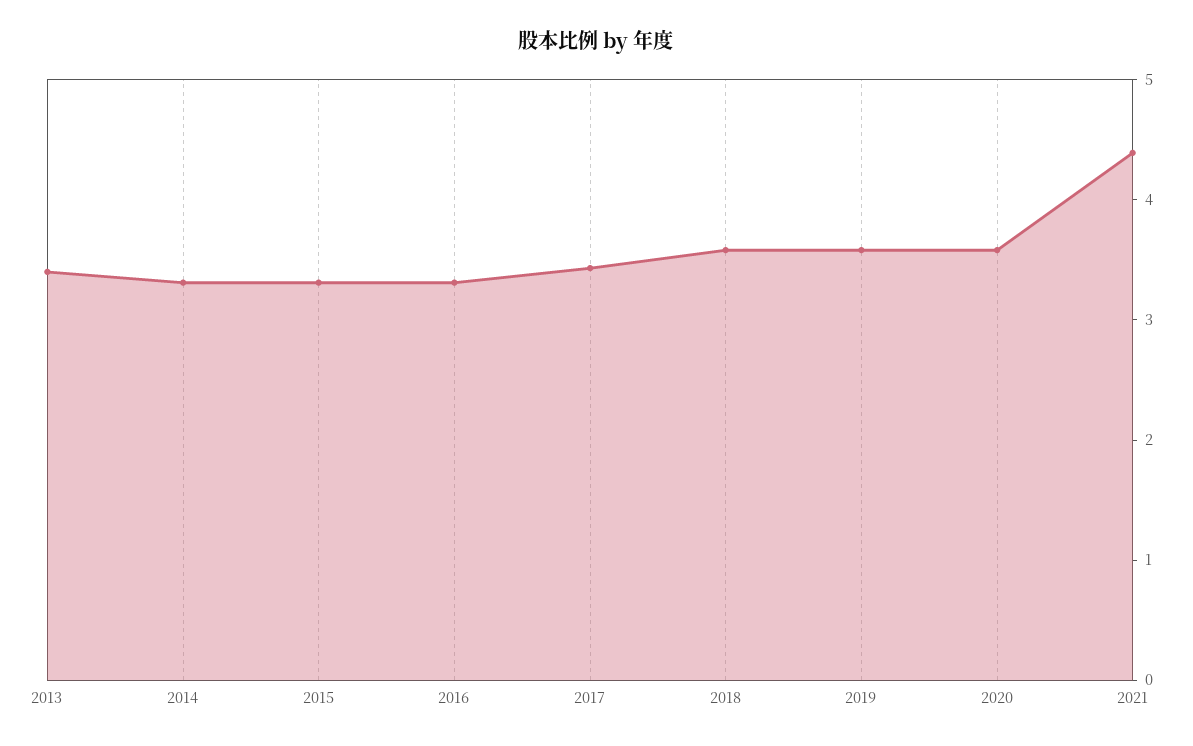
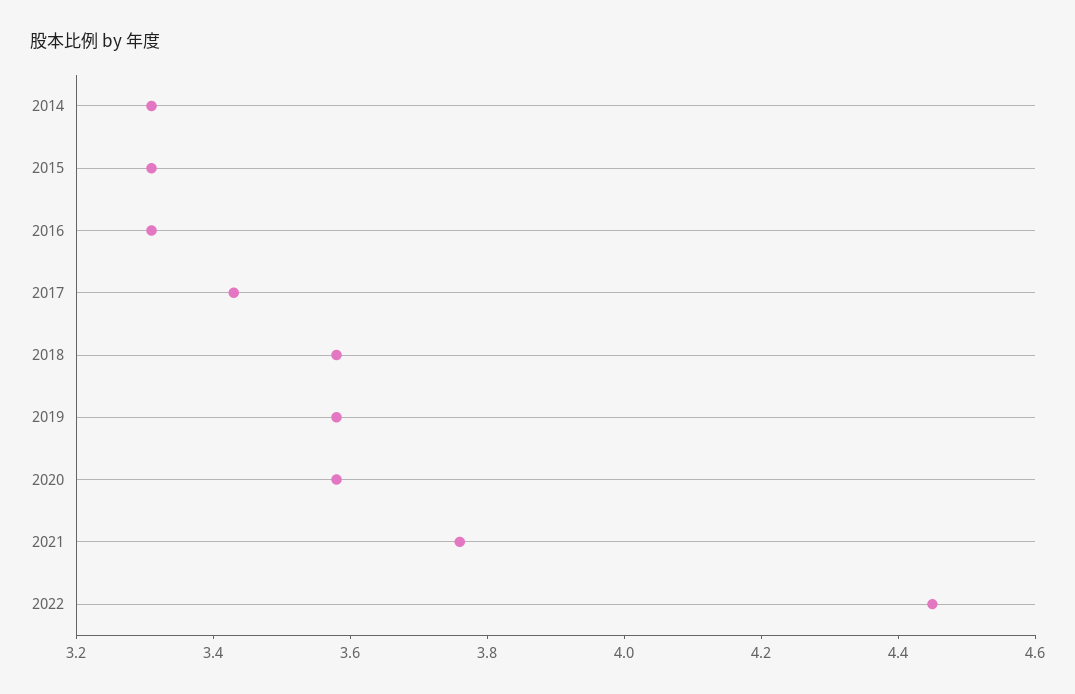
2013: 3.4 -> none
2021: 4.4 -> 3.75
2022: none -> 4.45

